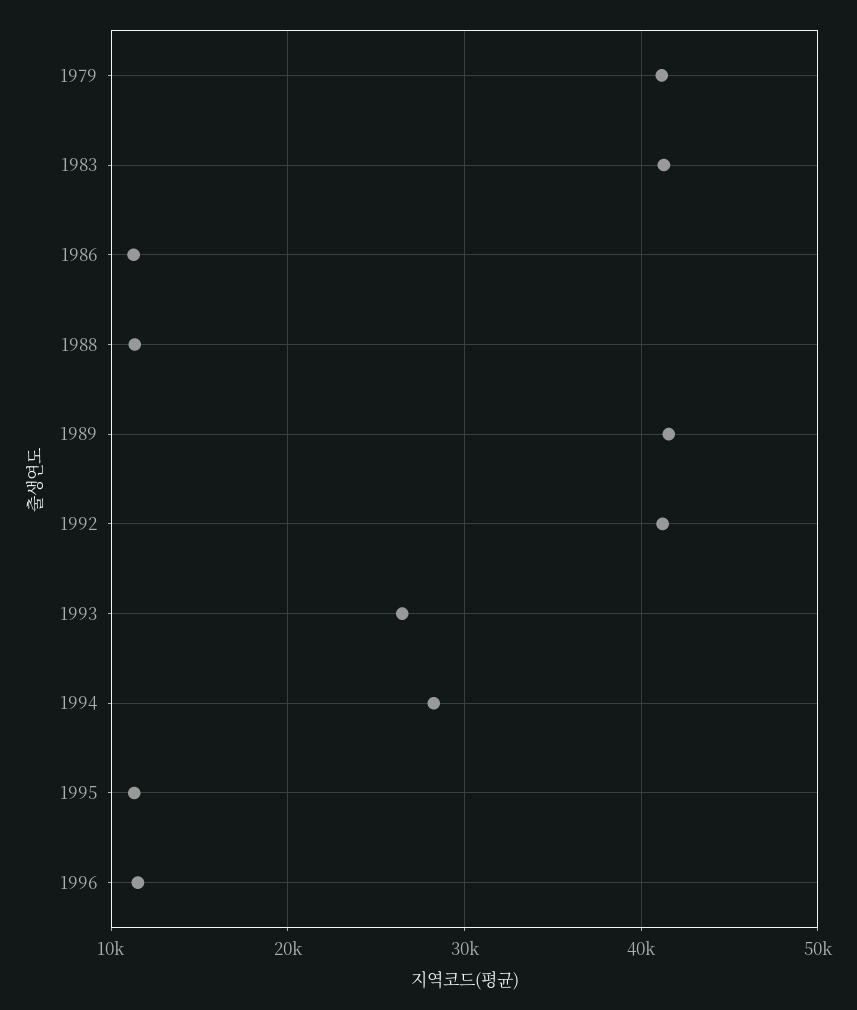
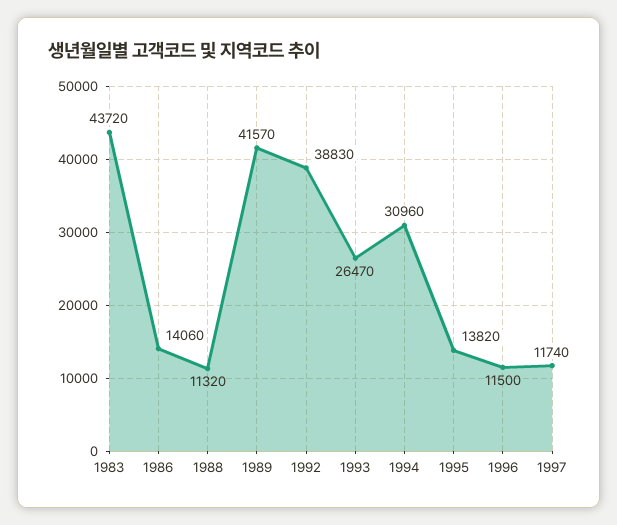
1979: 41000 -> none
1983: 41000 -> 43720
1986: 11000 -> 14060
1992: 41000 -> 38830
1994: 28000 -> 30960
1995: 11000 -> 13820
1997: none -> 11740

